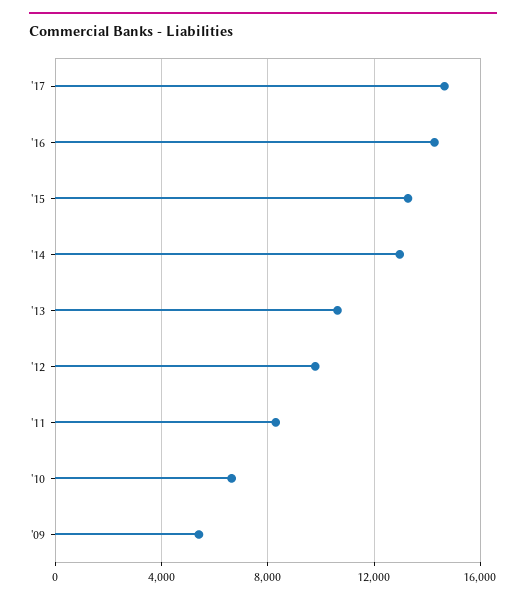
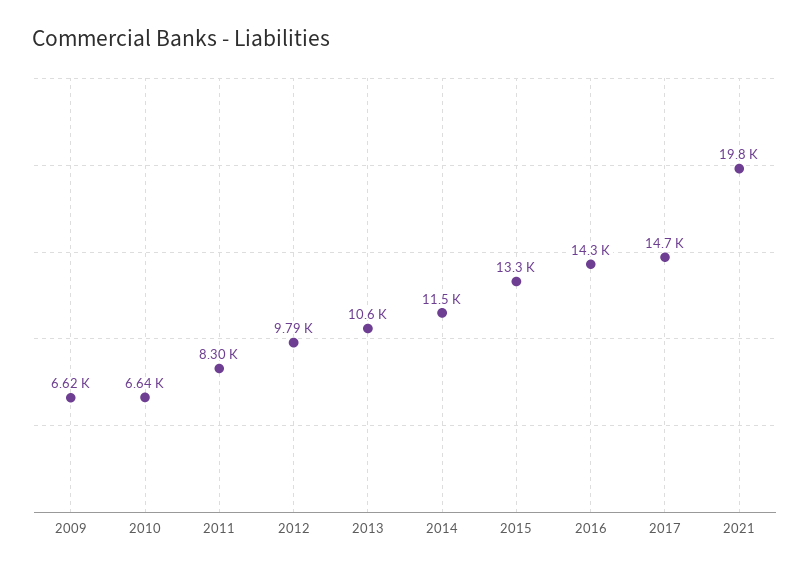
'14: 13000 -> 11500
'09: 5500 -> 6620
2021: none -> 19800

